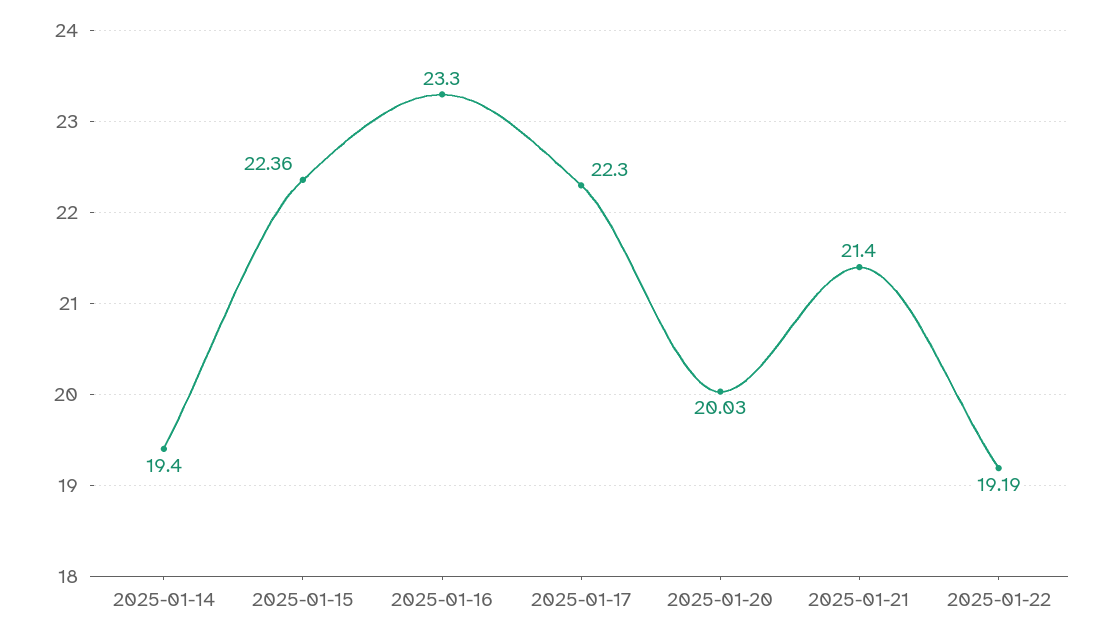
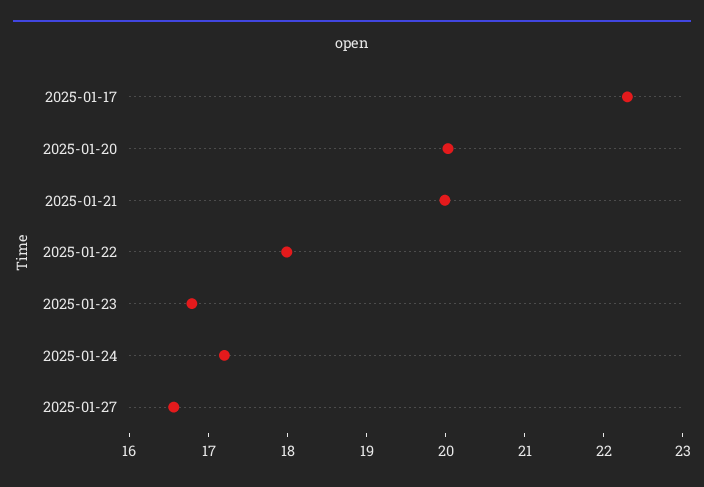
2025-01-14: 19.4 -> none
2025-01-15: 22.36 -> none
2025-01-16: 23.3 -> none
2025-01-21: 21.4 -> 20
2025-01-22: 19.19 -> 18
2025-01-23: none -> 16.8
2025-01-24: none -> 17.2
2025-01-27: none -> 16.6

